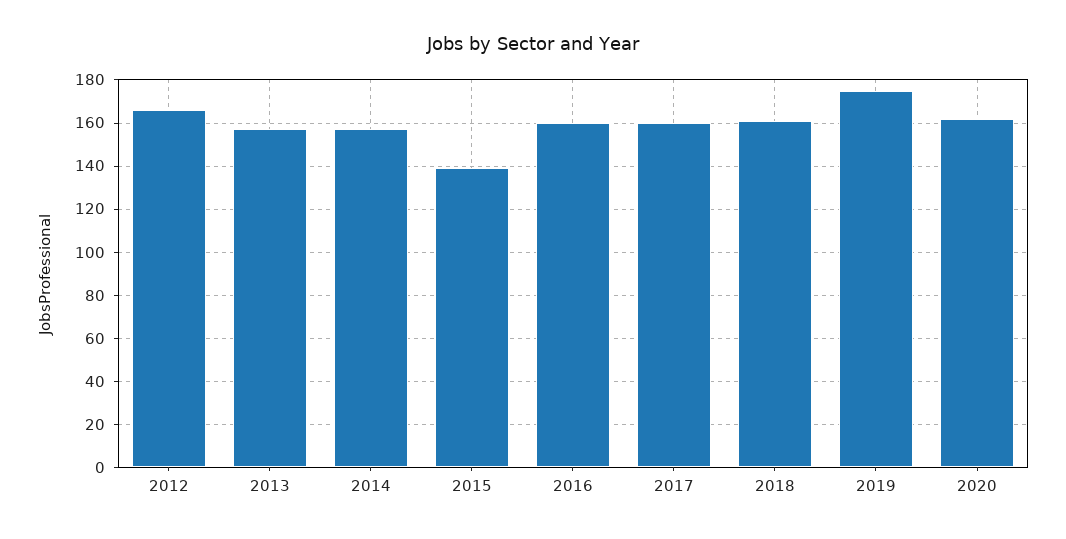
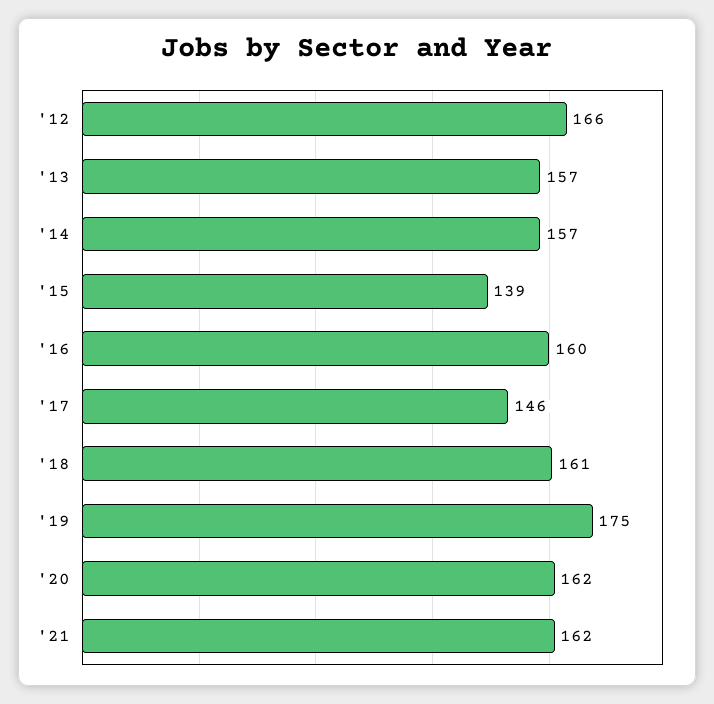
2017: 160 -> 146
'21: none -> 162

